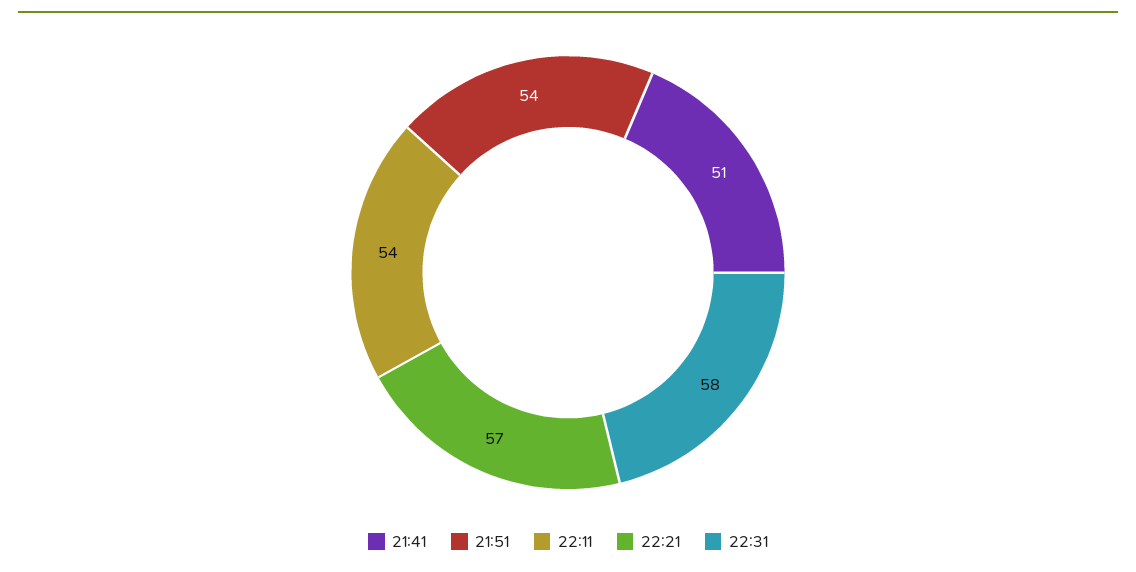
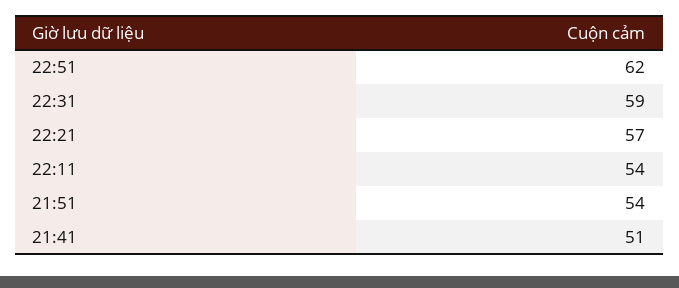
22:31: 58 -> 59
22:51: none -> 62

